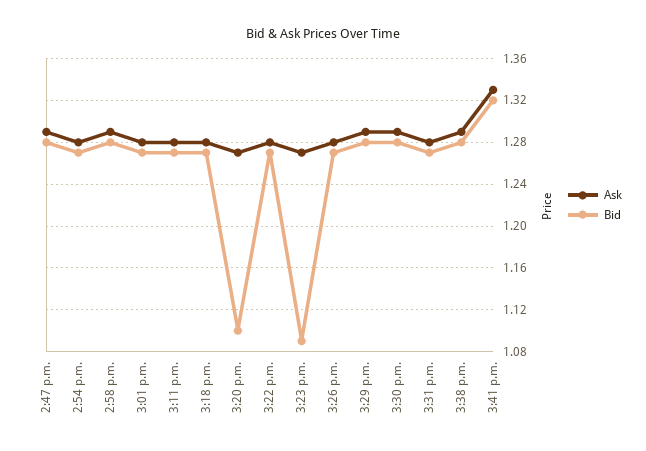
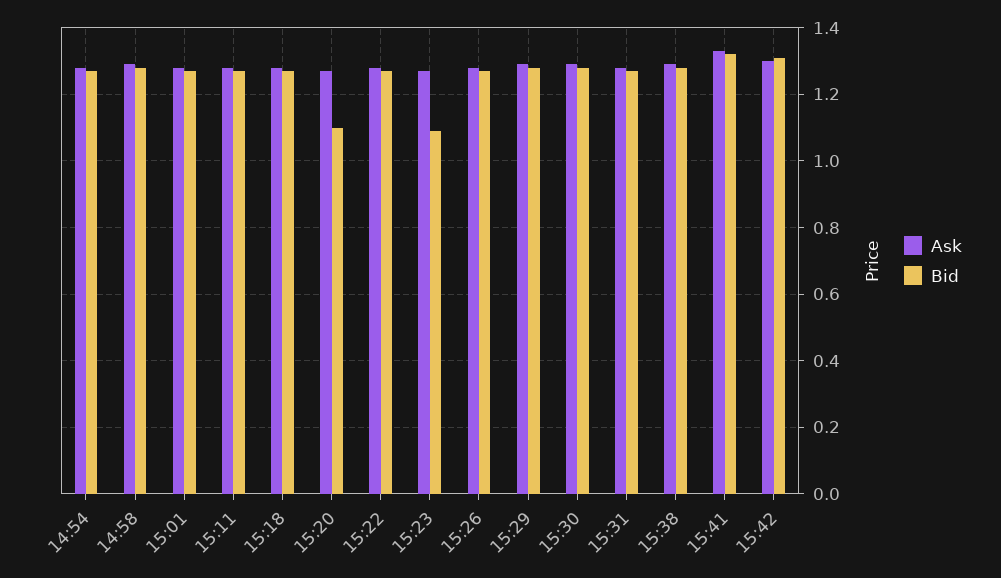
Ask, 2:47 p.m.: 1.29 -> none
Bid, 2:47 p.m.: 1.28 -> none
Ask, 15:42: none -> 1.3
Bid, 15:42: none -> 1.3

